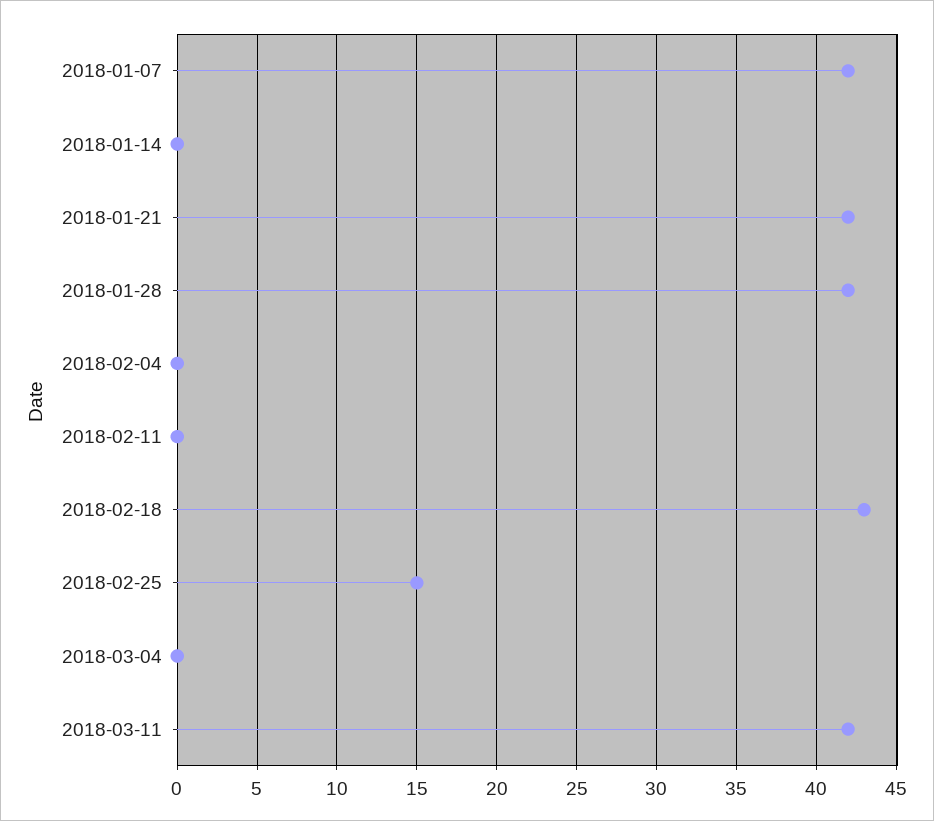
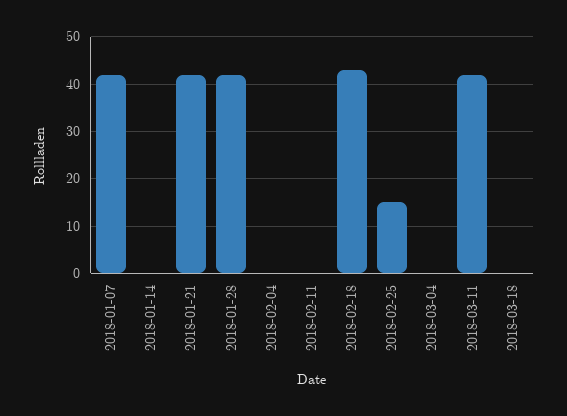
2018-03-18: none -> 0

